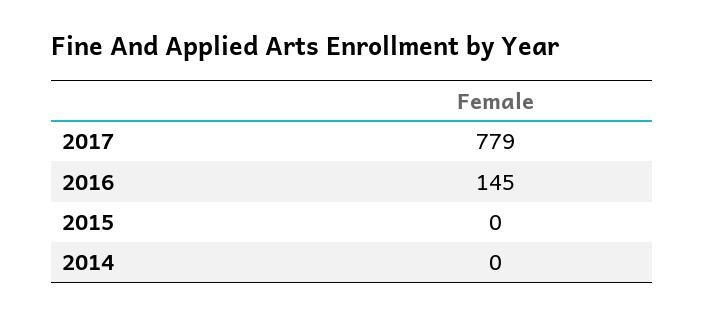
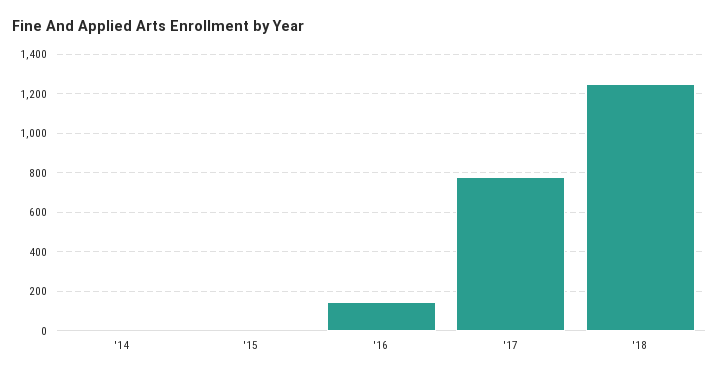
'18: none -> 1250

